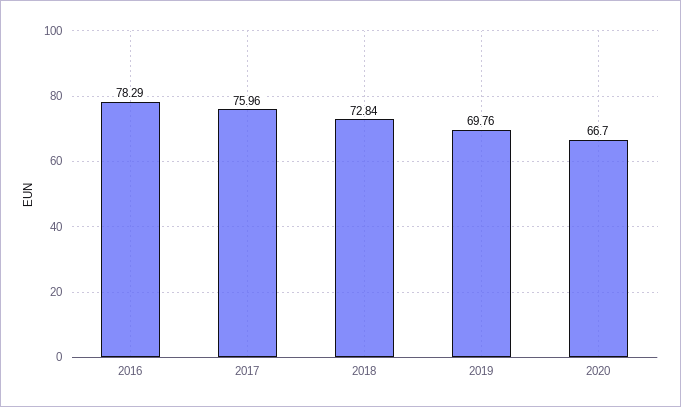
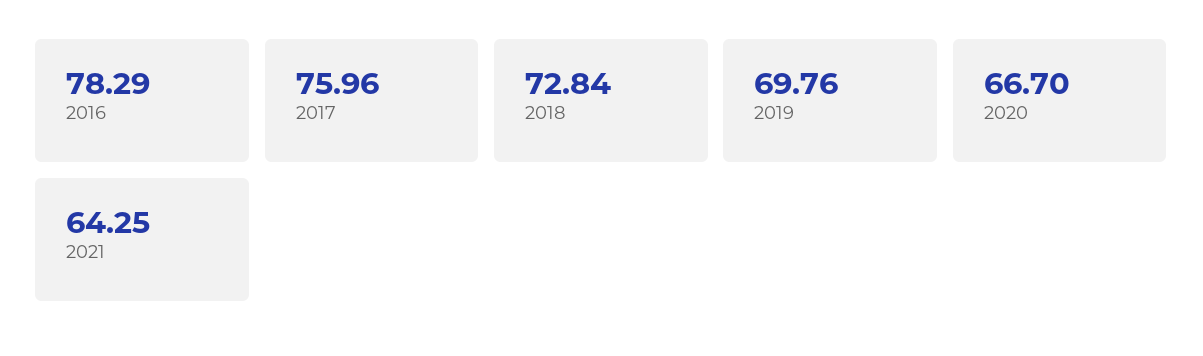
2021: none -> 64.25

